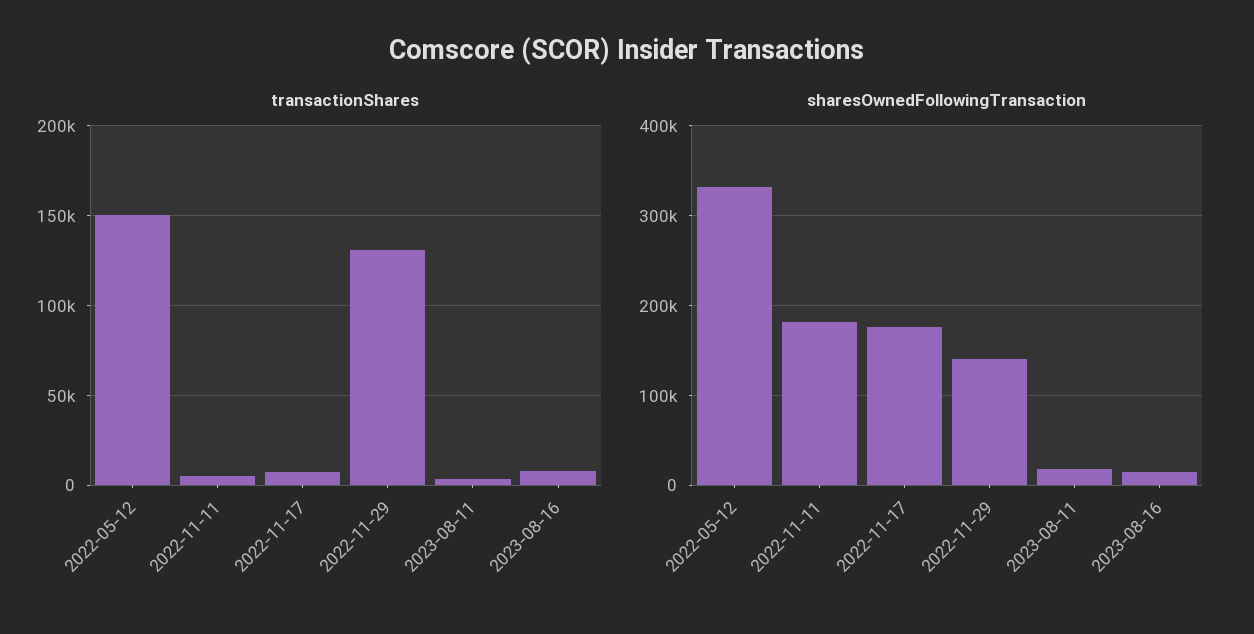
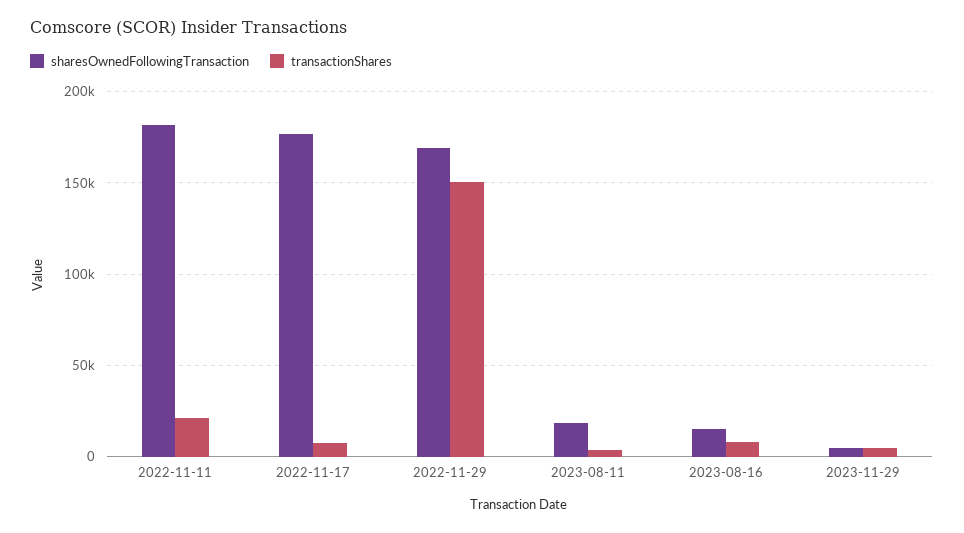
transactionShares, 2022-05-12: 150000 -> none
transactionShares, 2022-11-11: 5000 -> 20000
transactionShares, 2022-11-29: 130000 -> 150000
sharesOwnedFollowingTransaction, 2022-05-12: 330000 -> none
sharesOwnedFollowingTransaction, 2022-11-29: 140000 -> 170000
sharesOwnedFollowingTransaction, 2023-11-29: none -> 5000
transactionShares, 2023-11-29: none -> 5000

